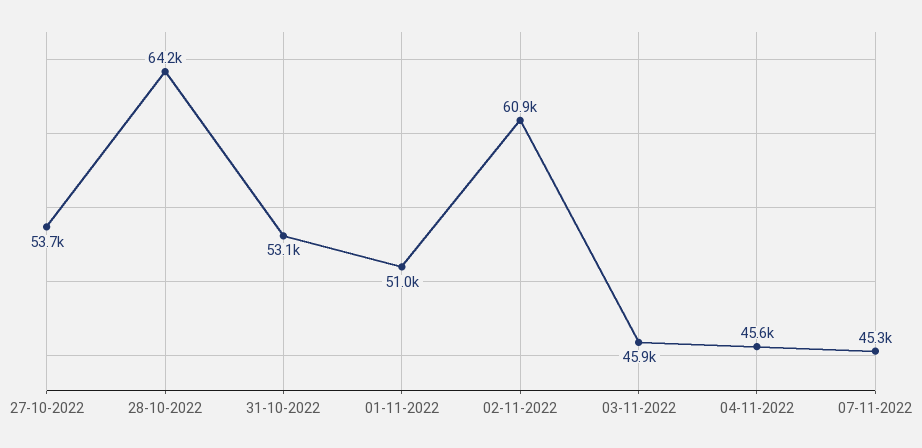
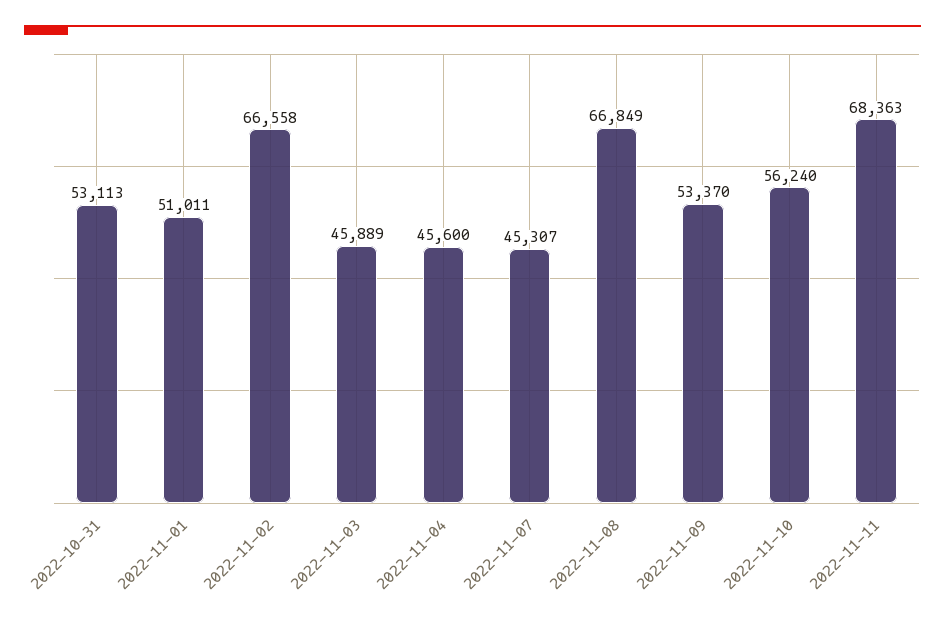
27-10-2022: 53700 -> none
28-10-2022: 64200 -> none
02-11-2022: 60900 -> 66558
2022-11-08: none -> 66849
2022-11-09: none -> 53370
2022-11-10: none -> 56240
2022-11-11: none -> 68363

